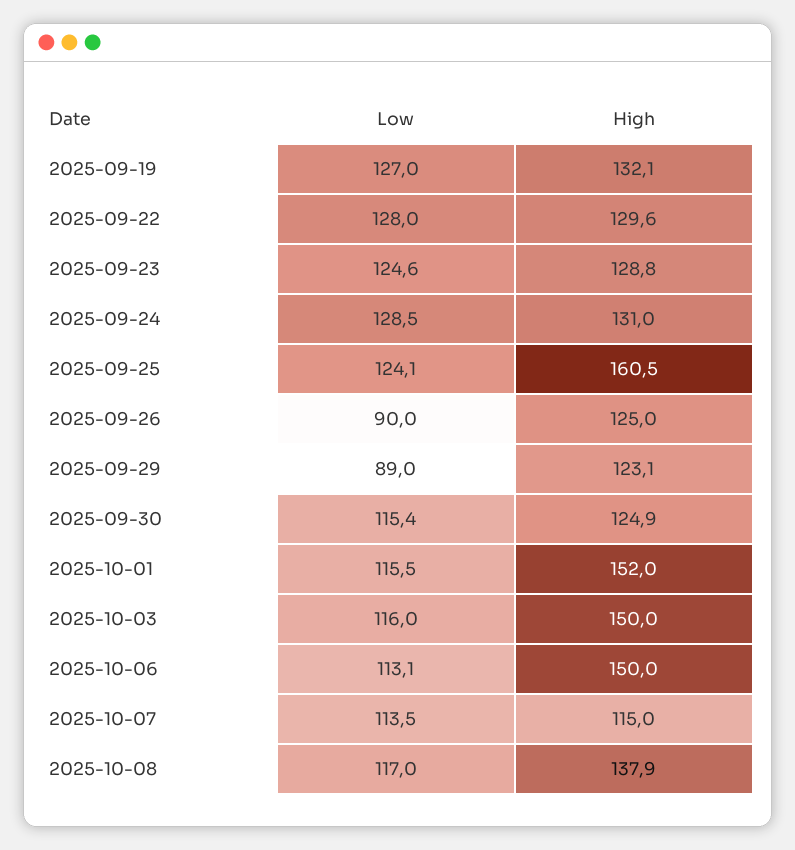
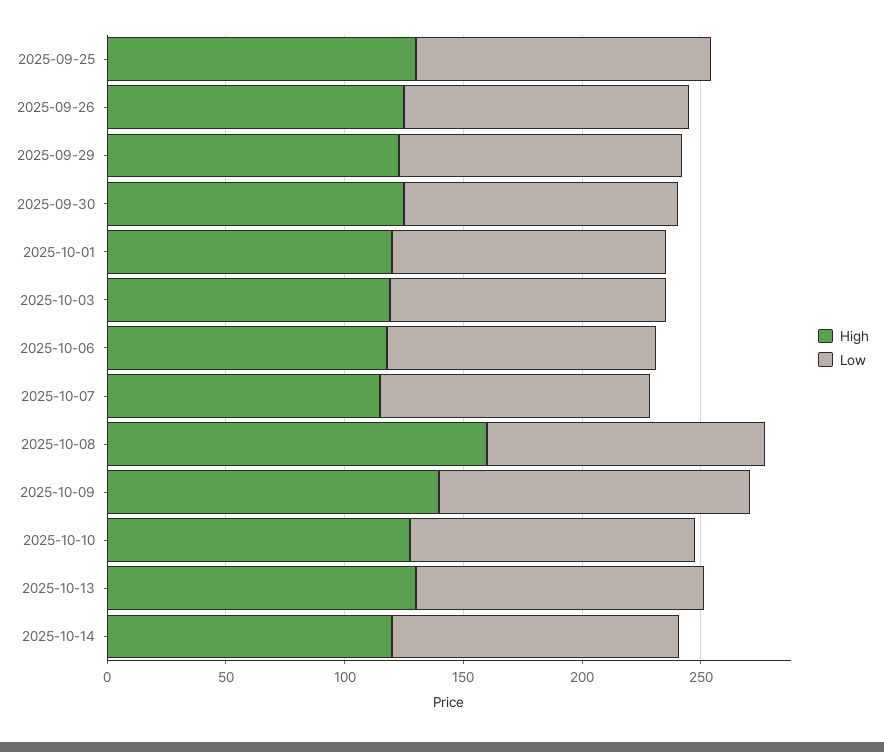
Low, 2025-09-19: 127 -> none
High, 2025-09-19: 132.1 -> none
Low, 2025-09-22: 128 -> none
High, 2025-09-22: 129.6 -> none
Low, 2025-09-23: 124.6 -> none
High, 2025-09-23: 128.8 -> none
Low, 2025-09-24: 128.5 -> none
High, 2025-09-24: 131 -> none
High, 2025-09-25: 160.5 -> 130
Low, 2025-09-26: 90 -> 120
Low, 2025-09-29: 89 -> 120
High, 2025-10-01: 152 -> 120
High, 2025-10-03: 150 -> 120
High, 2025-10-06: 150 -> 120
High, 2025-10-08: 137.9 -> 160
High, 2025-10-09: none -> 140
Low, 2025-10-09: none -> 130
High, 2025-10-10: none -> 130
Low, 2025-10-10: none -> 120
High, 2025-10-13: none -> 130
Low, 2025-10-13: none -> 120
High, 2025-10-14: none -> 120
Low, 2025-10-14: none -> 120

